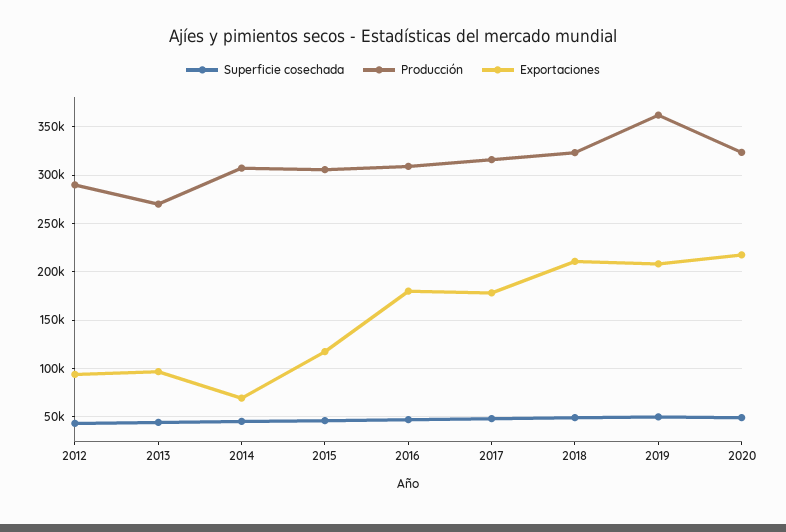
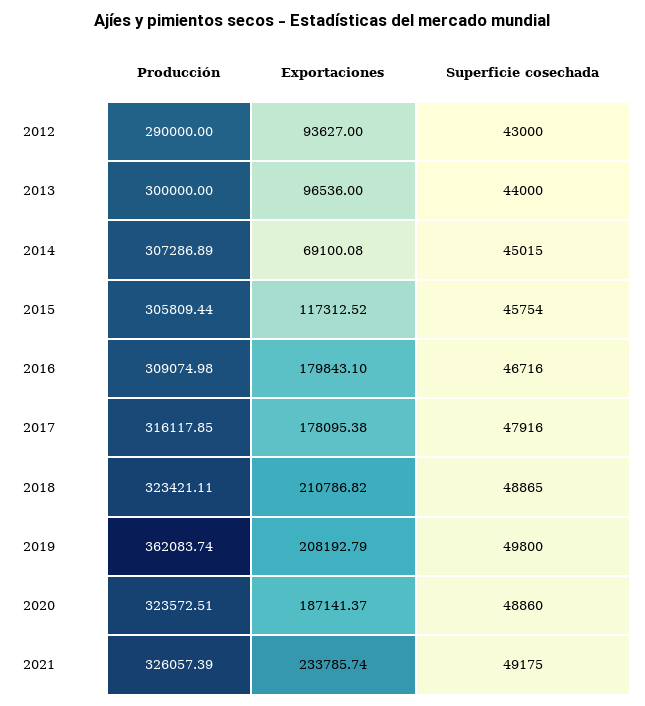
Producción, 2013: 270000 -> 300000
Exportaciones, 2020: 220000 -> 187141.37
Producción, 2021: none -> 326057.39
Exportaciones, 2021: none -> 233785.74
Superficie cosechada, 2021: none -> 49175

